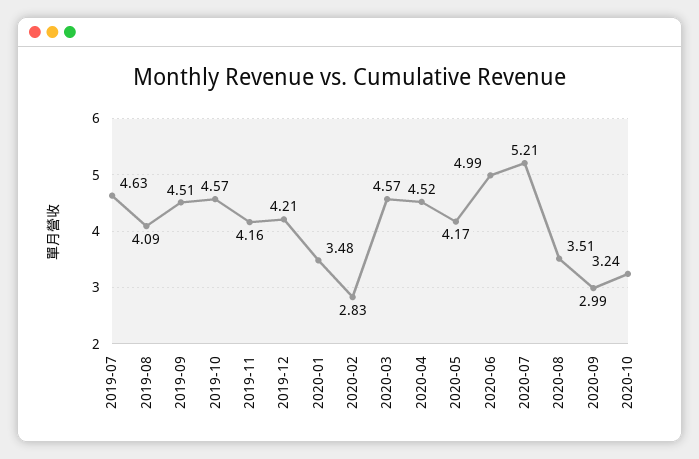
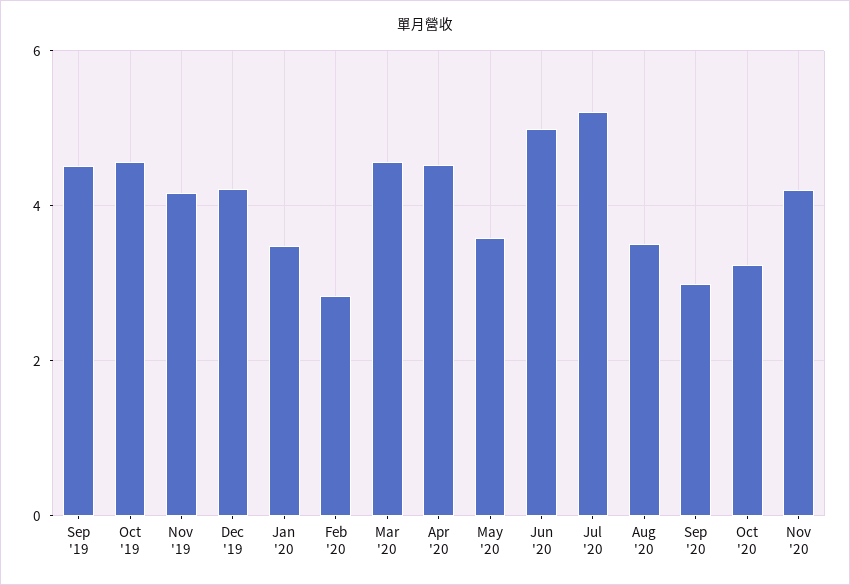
2019-07: 4.63 -> none
2019-08: 4.09 -> none
2020-05: 4.17 -> 3.6
Nov '20: none -> 4.2

